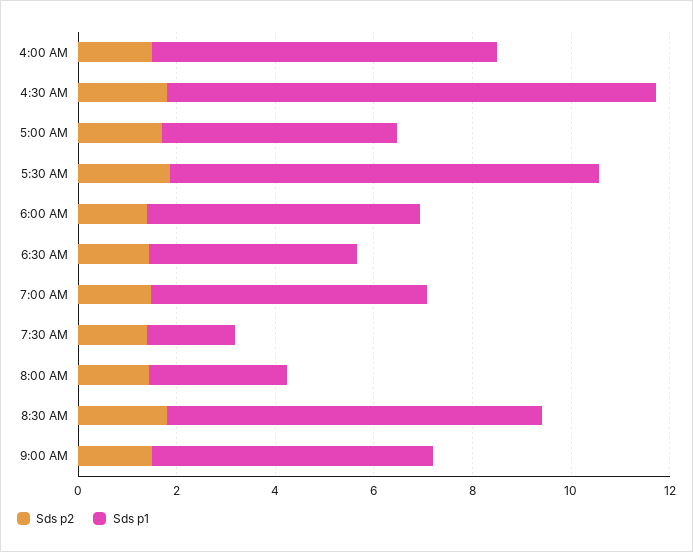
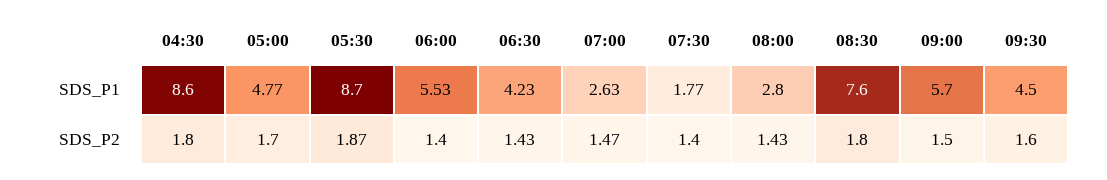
Sds p2, 4:00 AM: 1.5 -> none
Sds p1, 4:00 AM: 7 -> none
Sds p1, 4:30 AM: 10 -> 8.6
Sds p1, 7:00 AM: 5.5 -> 2.63
Sds p1, 09:30: none -> 4.5
Sds p2, 09:30: none -> 1.6

